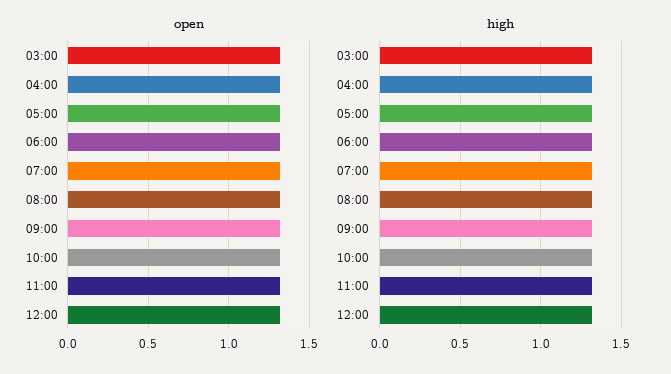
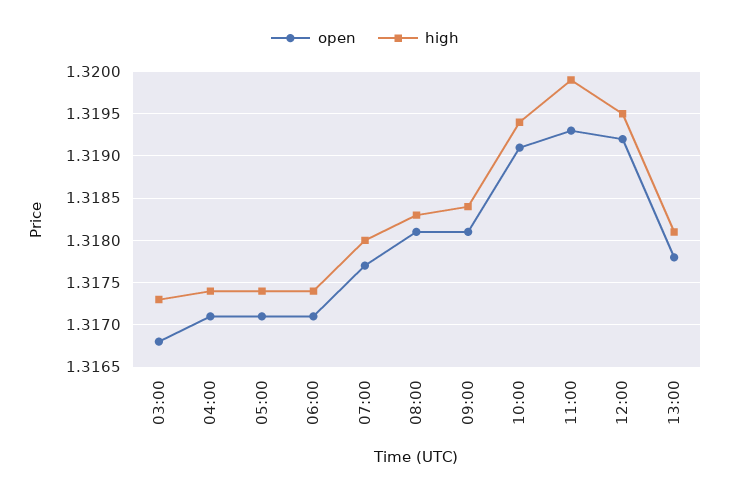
open, 13:00: none -> 1.3178
high, 13:00: none -> 1.3181

